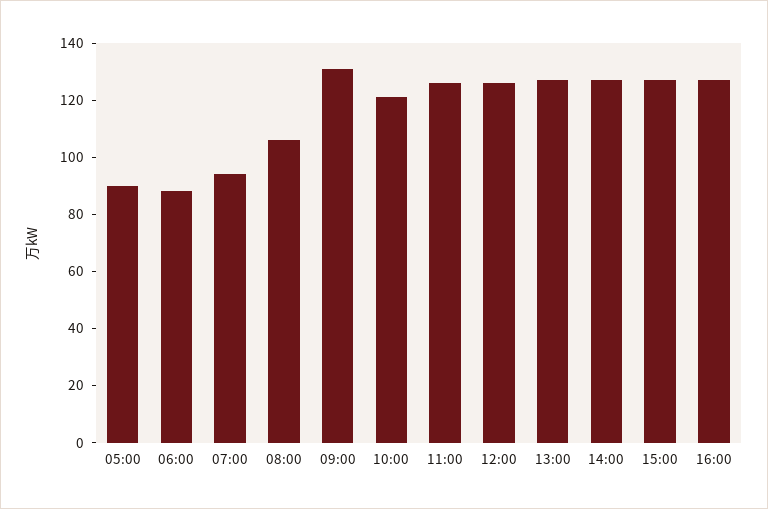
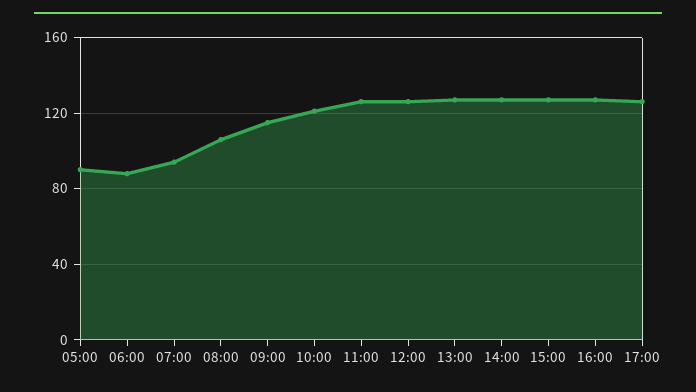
09:00: 130 -> 115
17:00: none -> 125

